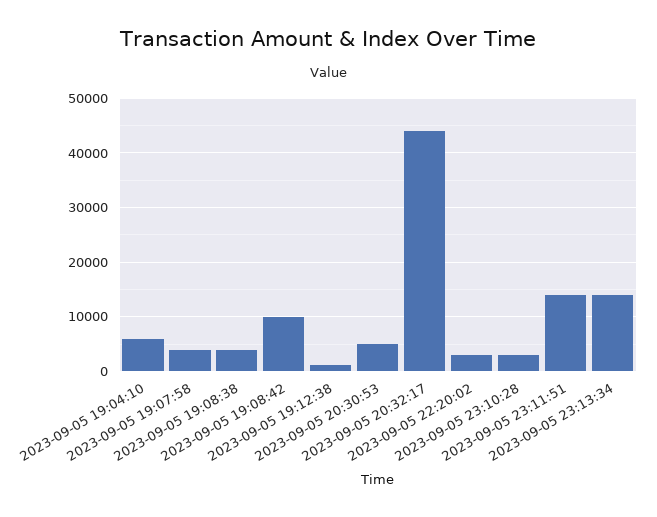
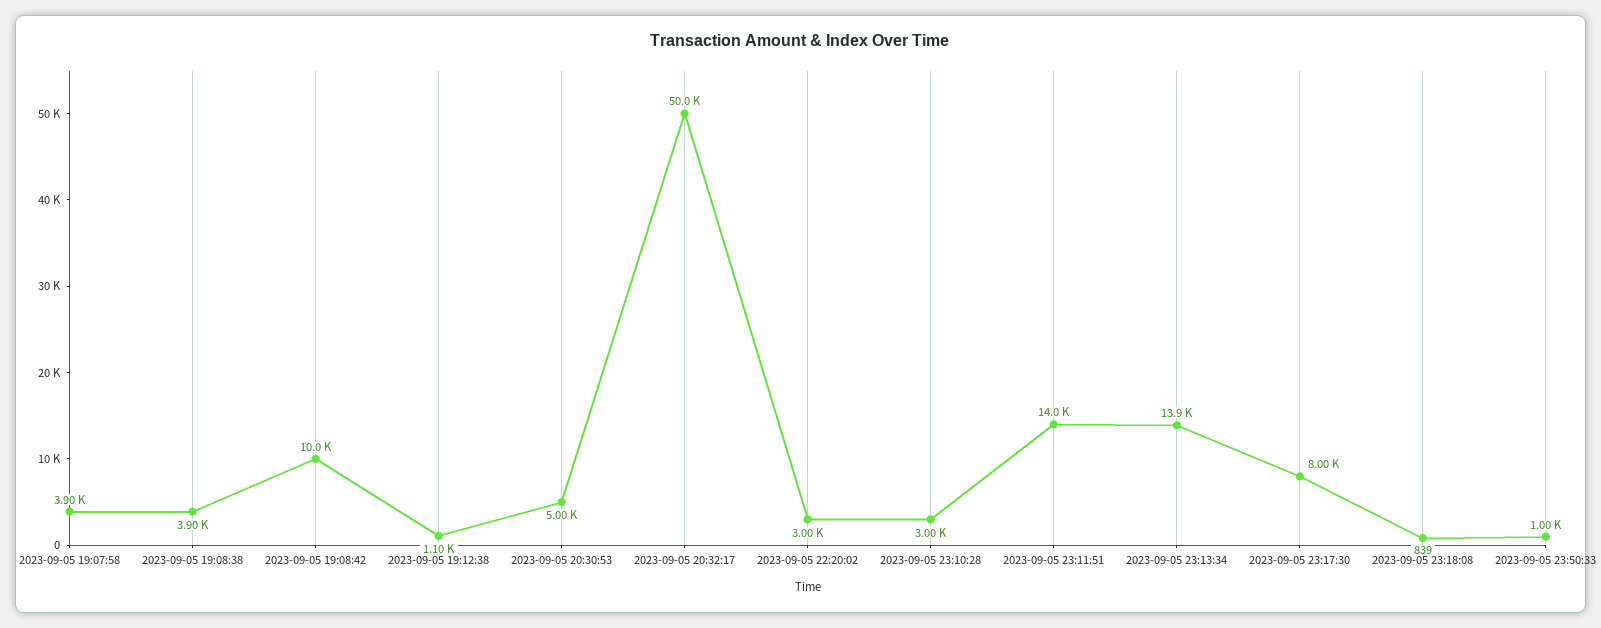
2023-09-05 19:04:10: 6000 -> none
2023-09-05 20:32:17: 44000 -> 50000
2023-09-05 23:17:30: none -> 8000
2023-09-05 23:18:08: none -> 839
2023-09-05 23:50:33: none -> 1000

